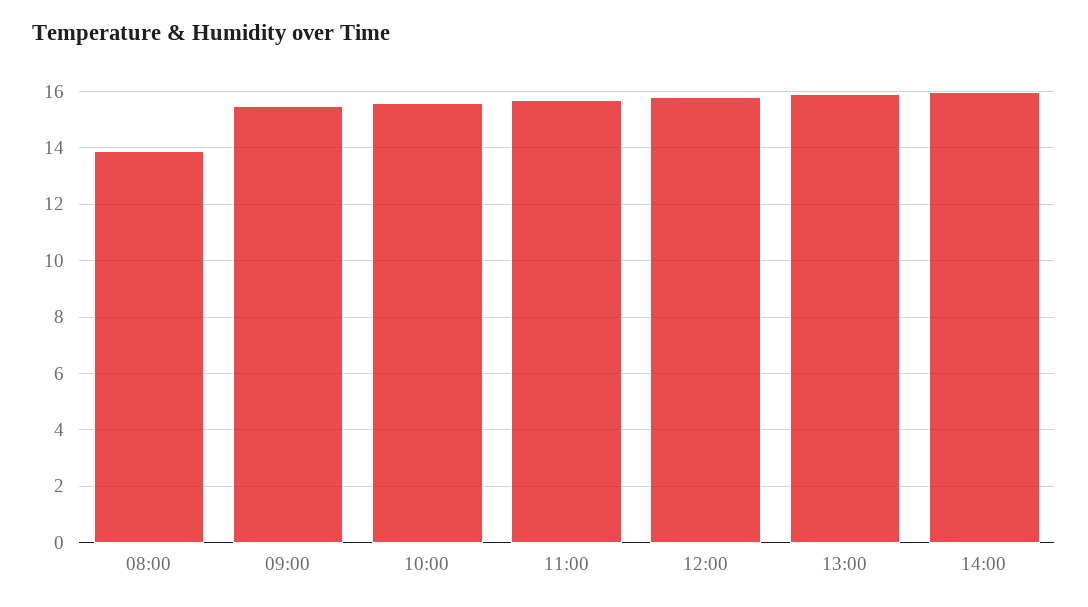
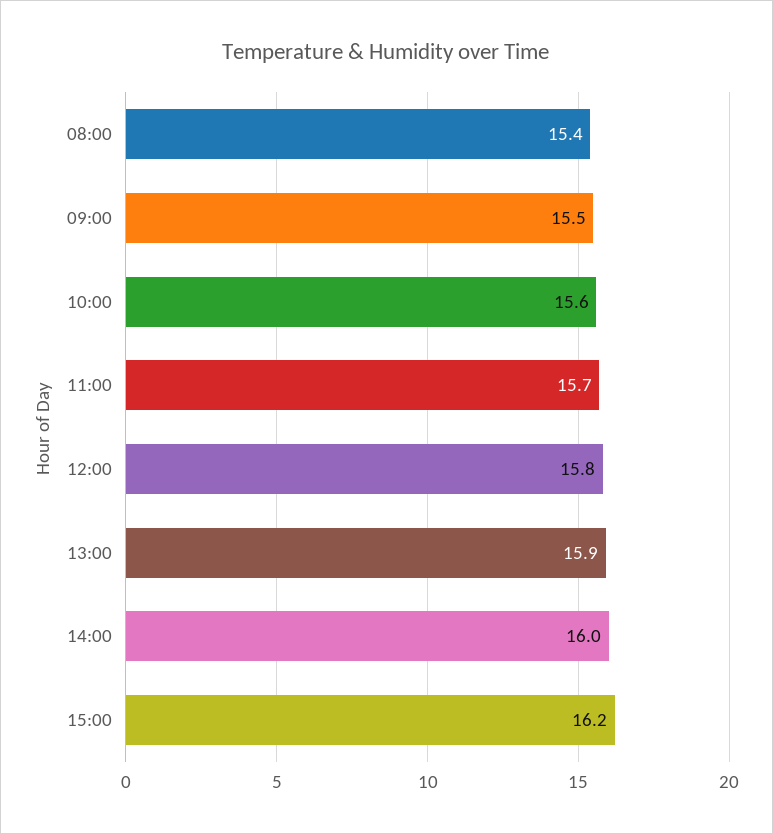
08:00: 14 -> 15.4
15:00: none -> 16.2

